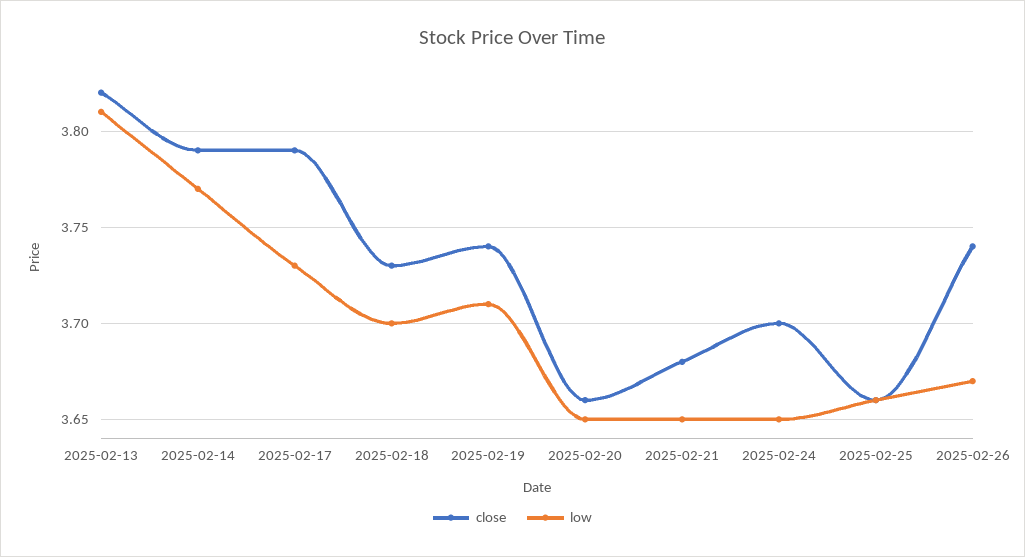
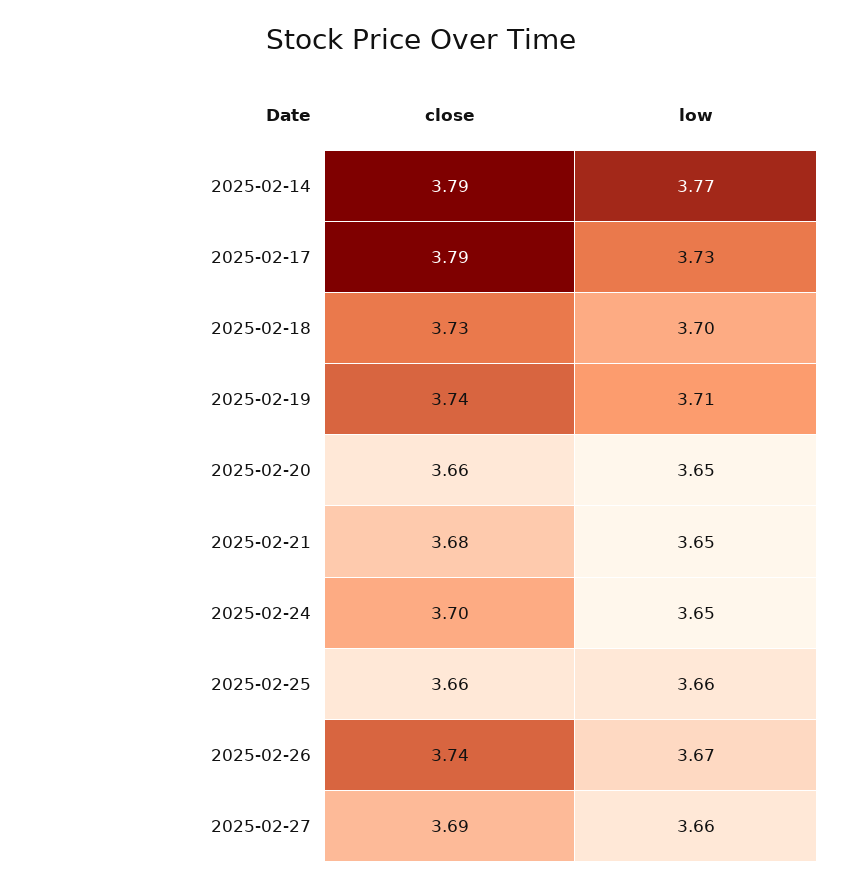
close, 2025-02-13: 3.82 -> none
low, 2025-02-13: 3.81 -> none
close, 2025-02-27: none -> 3.69
low, 2025-02-27: none -> 3.66

